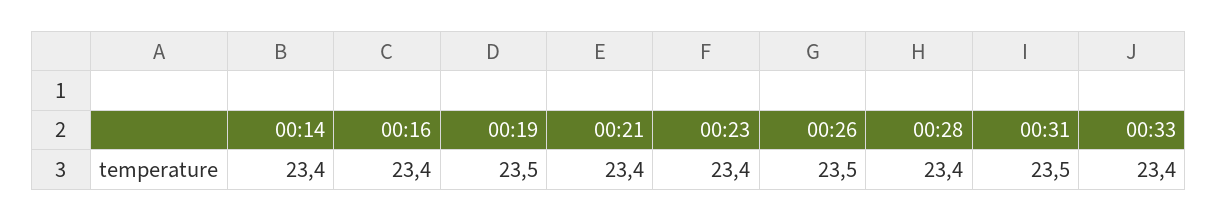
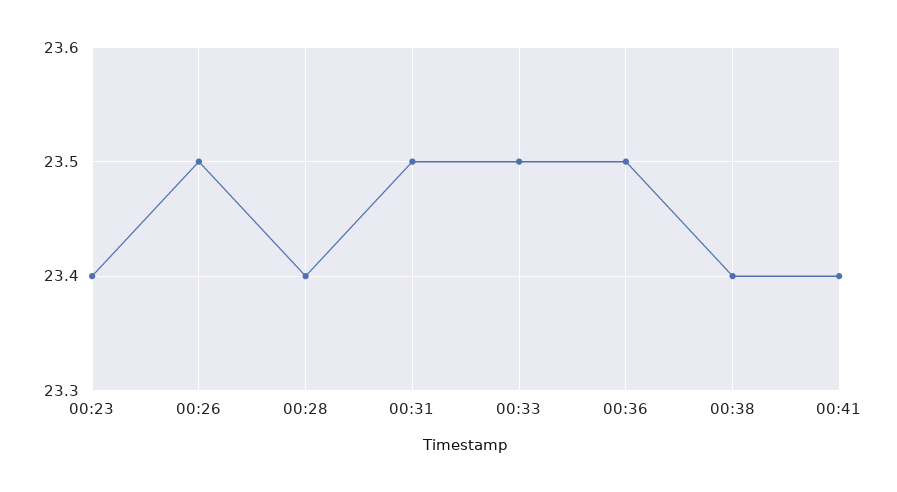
00:14: 23.4 -> none
00:16: 23.4 -> none
00:19: 23.5 -> none
00:21: 23.4 -> none
00:33: 23.4 -> 23.5
00:36: none -> 23.5
00:38: none -> 23.4
00:41: none -> 23.4

